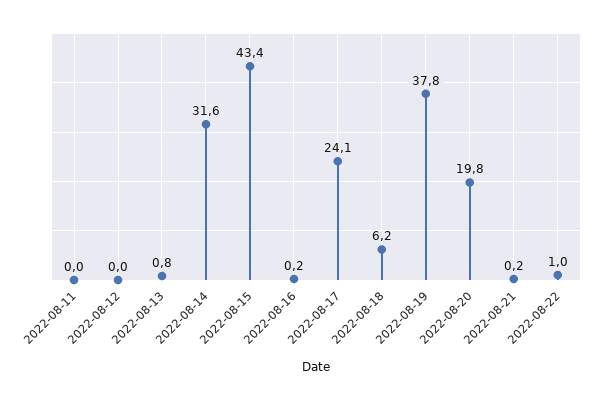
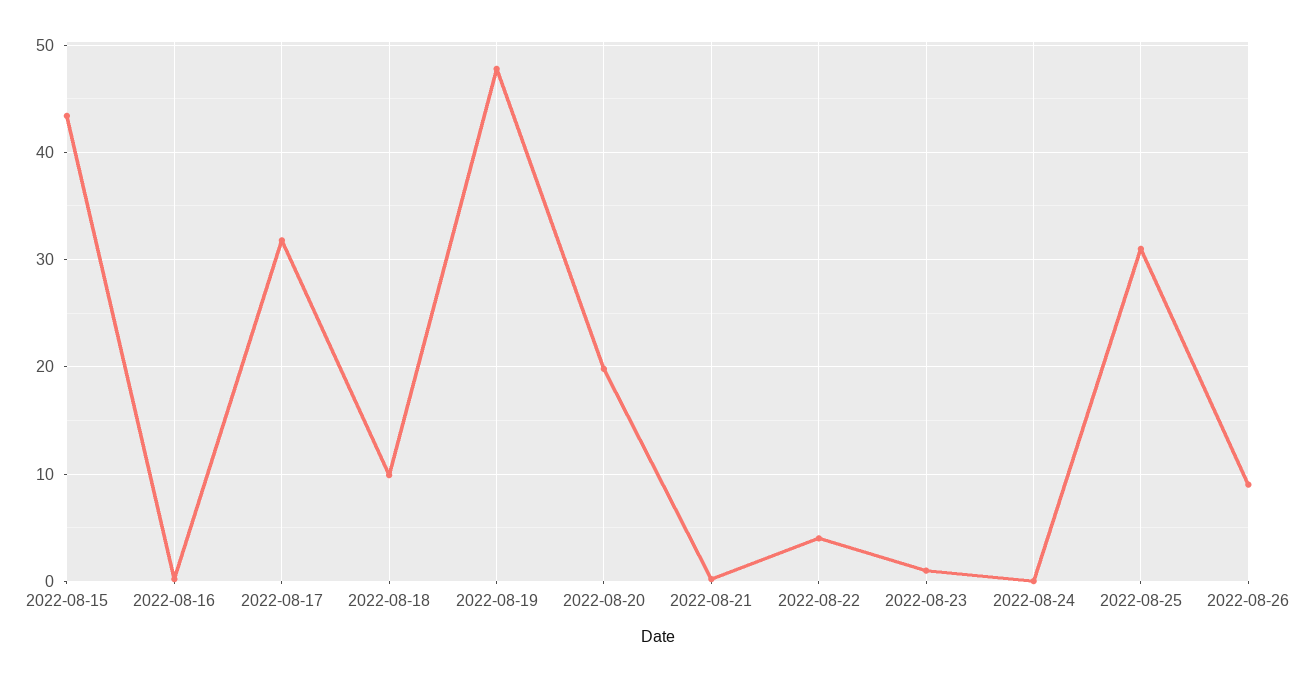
2022-08-11: 0 -> none
2022-08-12: 0 -> none
2022-08-13: 0.8 -> none
2022-08-14: 31.6 -> none
2022-08-17: 24.1 -> 32
2022-08-18: 6.2 -> 10
2022-08-19: 37.8 -> 48
2022-08-22: 1 -> 4
2022-08-23: none -> 1
2022-08-24: none -> 0
2022-08-25: none -> 31
2022-08-26: none -> 9

